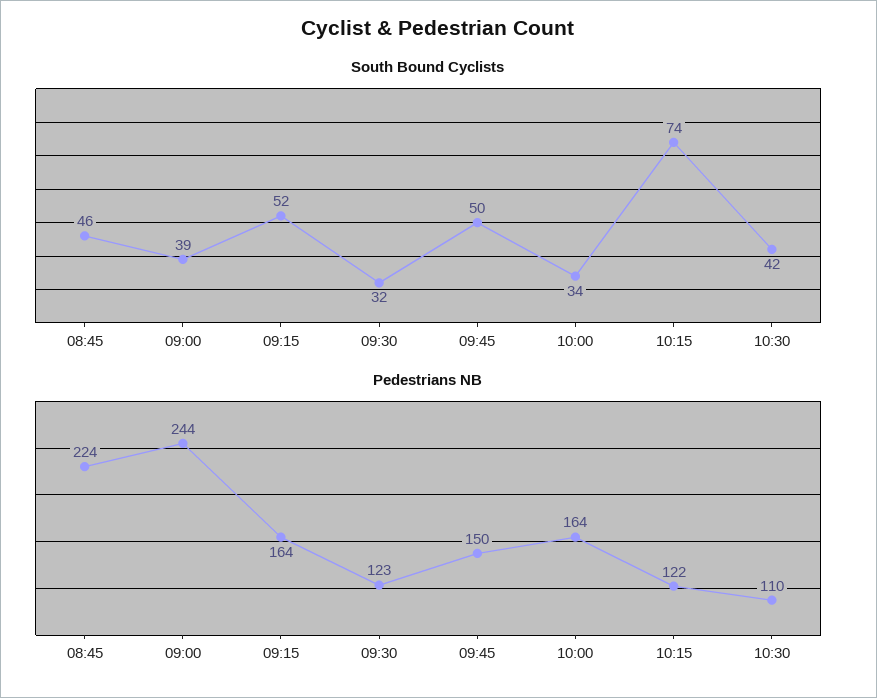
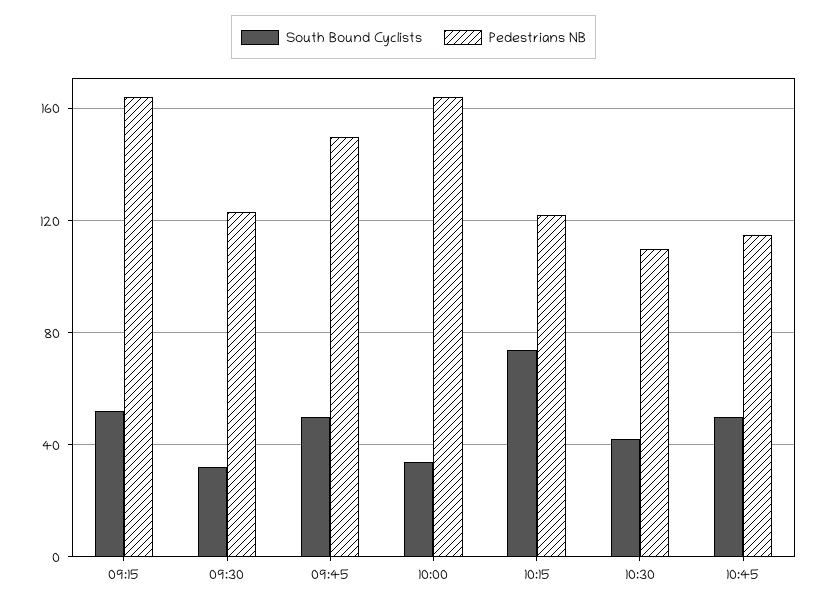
South Bound Cyclists, 08:45: 46 -> none
South Bound Cyclists, 09:00: 39 -> none
Pedestrians NB, 08:45: 224 -> none
Pedestrians NB, 09:00: 244 -> none
South Bound Cyclists, 10:45: none -> 50
Pedestrians NB, 10:45: none -> 115

